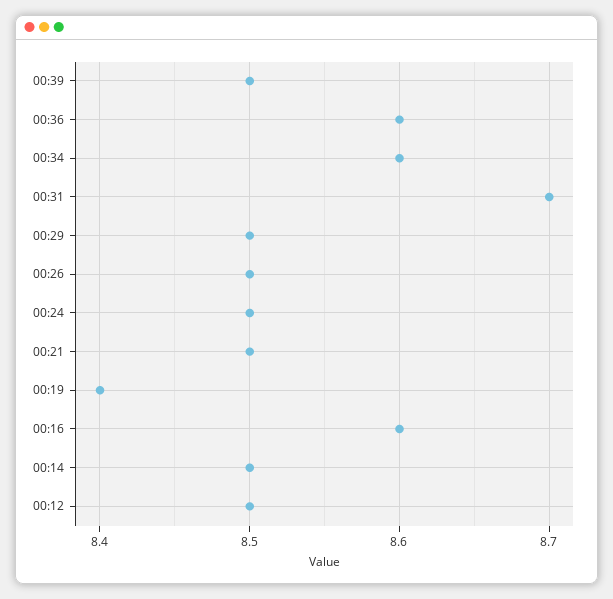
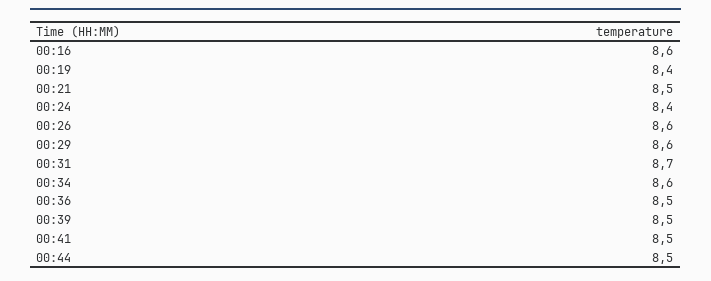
00:36: 8.6 -> 8.5
00:29: 8.5 -> 8.6
00:26: 8.5 -> 8.6
00:24: 8.5 -> 8.4
00:14: 8.5 -> none
00:12: 8.5 -> none
00:41: none -> 8.5
00:44: none -> 8.5

